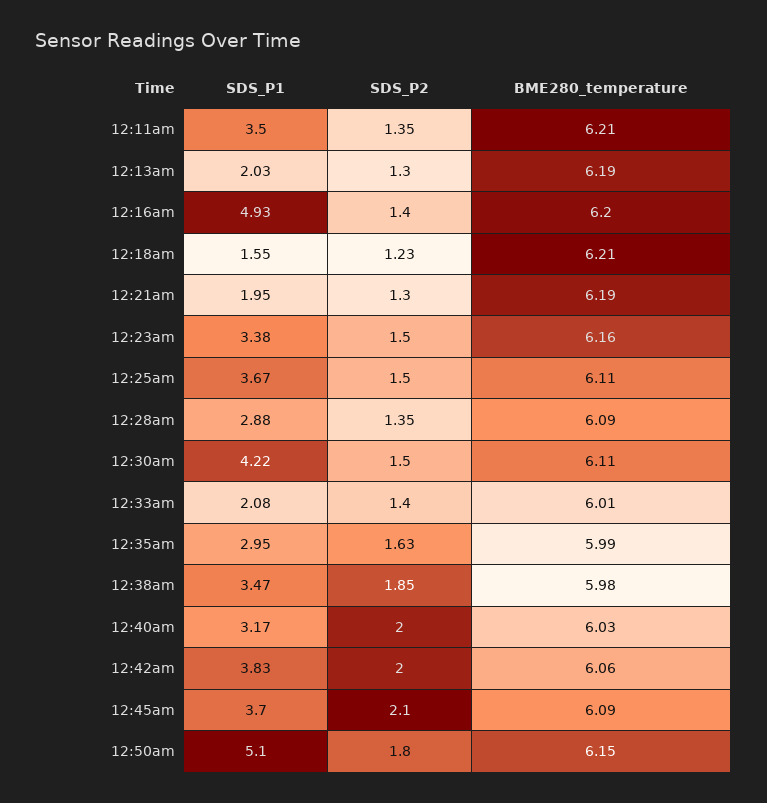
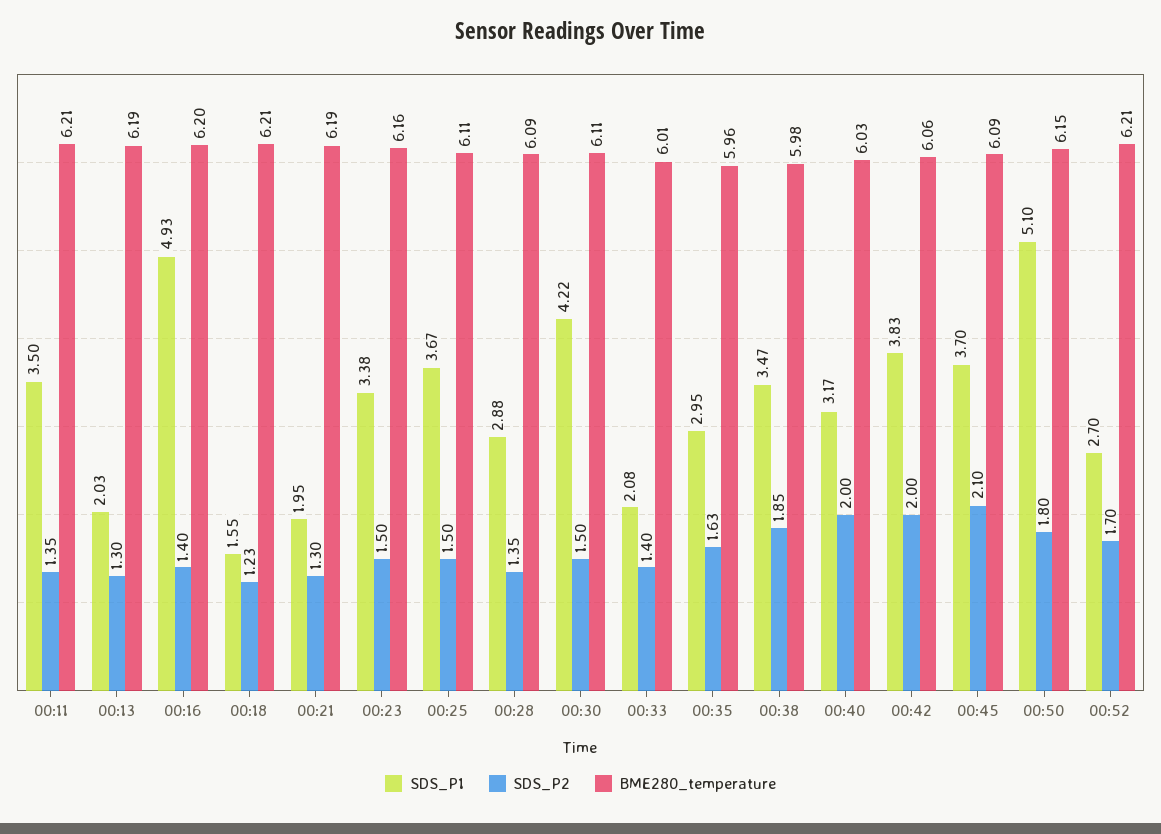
BME280_temperature, 12:35am: 5.99 -> 5.96
SDS_P1, 00:52: none -> 2.7
SDS_P2, 00:52: none -> 1.7
BME280_temperature, 00:52: none -> 6.21

